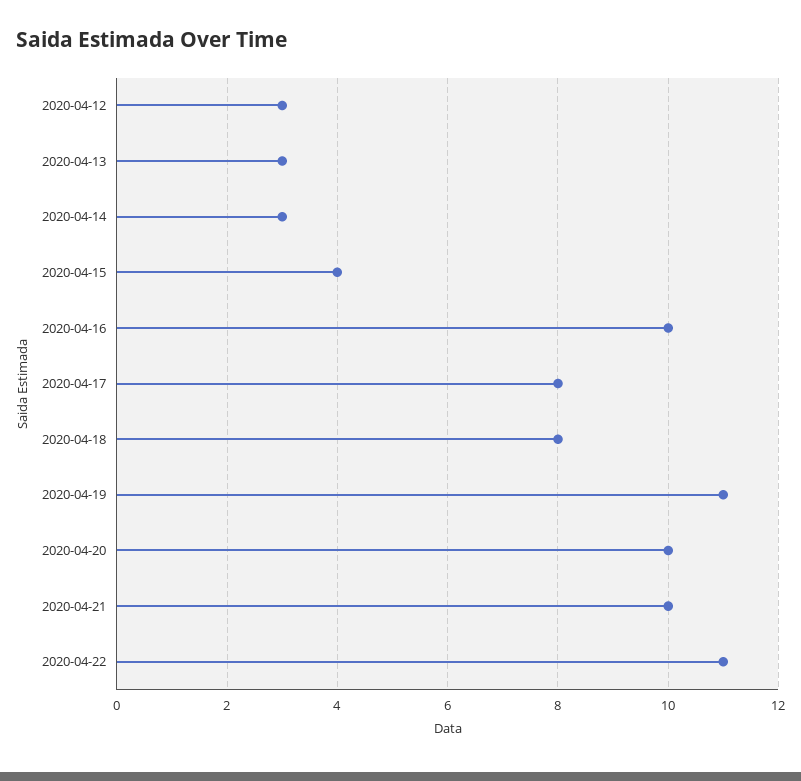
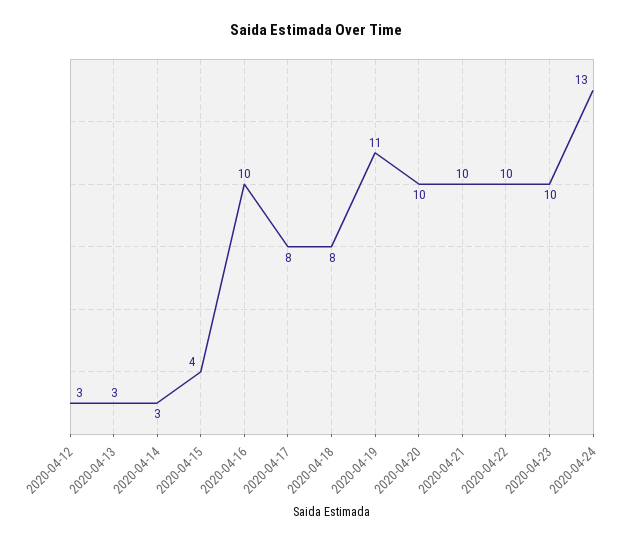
2020-04-22: 11 -> 10
2020-04-23: none -> 10
2020-04-24: none -> 13

